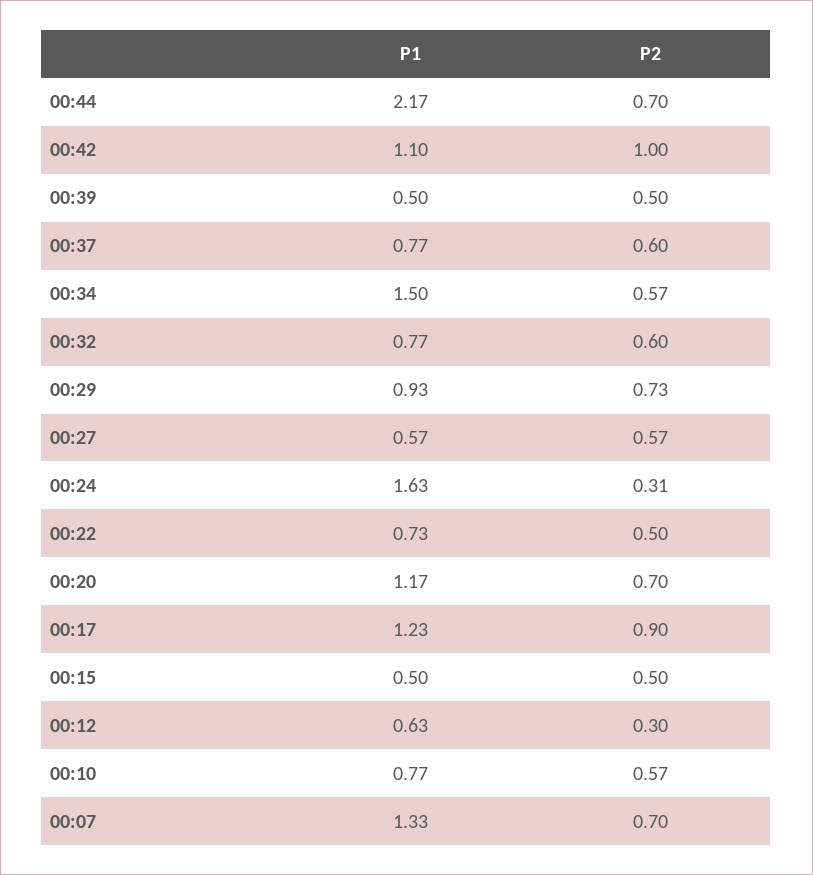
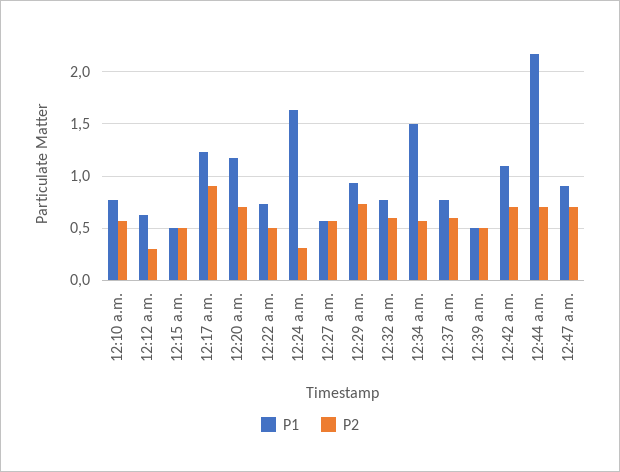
P2, 00:42: 1 -> 0.7
P1, 00:07: 1.33 -> none
P2, 00:07: 0.7 -> none
P1, 12:47 a.m.: none -> 0.9
P2, 12:47 a.m.: none -> 0.7

